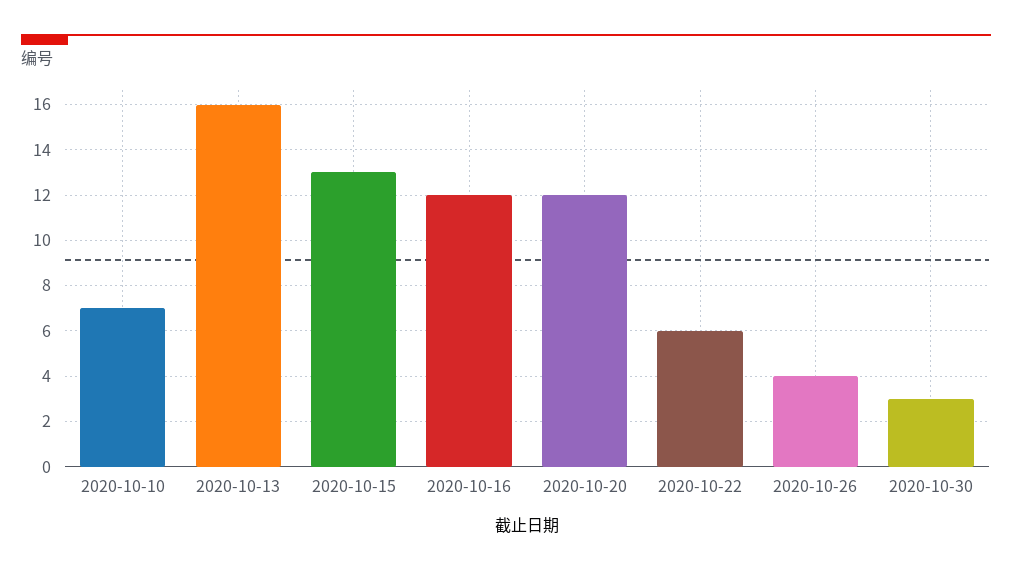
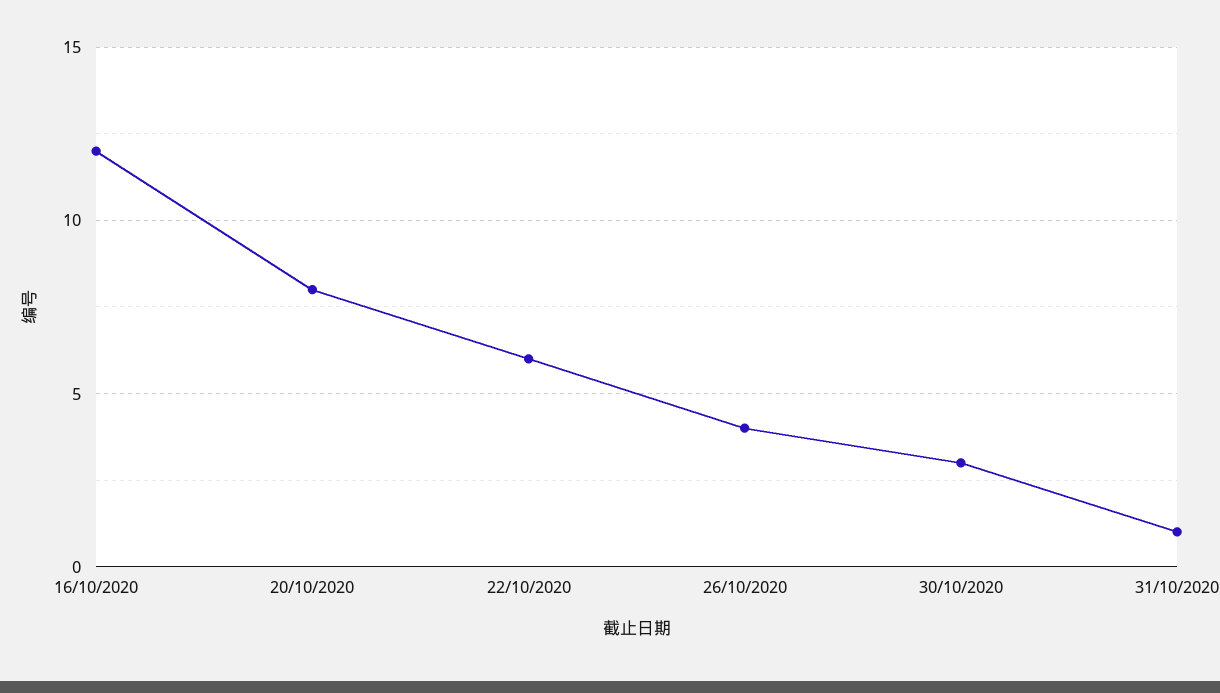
2020-10-10: 7 -> none
2020-10-13: 16 -> none
2020-10-15: 13 -> none
2020-10-20: 12 -> 8
31/10/2020: none -> 1

